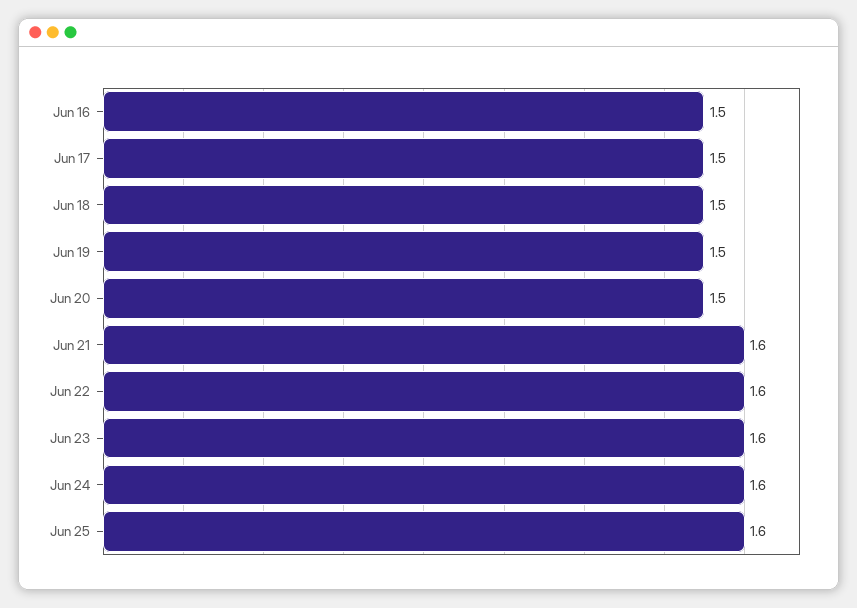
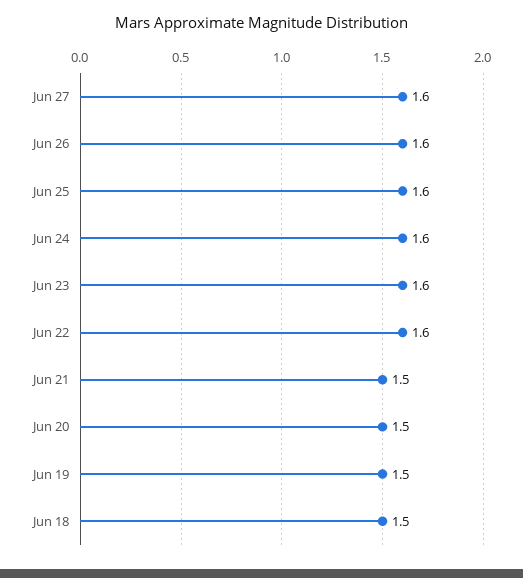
Jun 16: 1.5 -> none
Jun 17: 1.5 -> none
Jun 21: 1.6 -> 1.5
Jun 27: none -> 1.6
Jun 26: none -> 1.6

